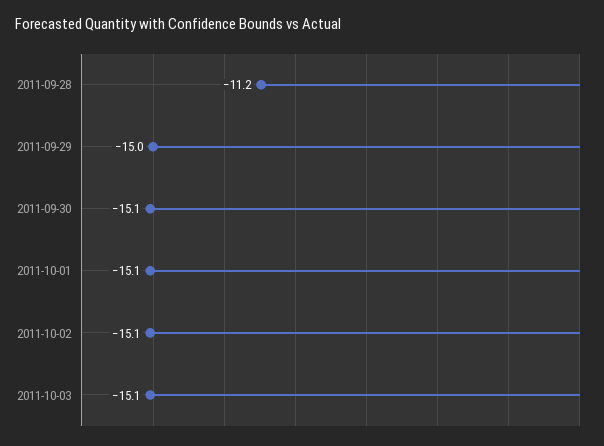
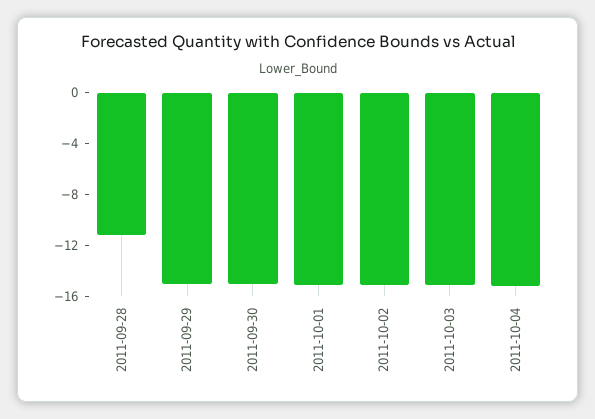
2011-10-04: none -> -15

